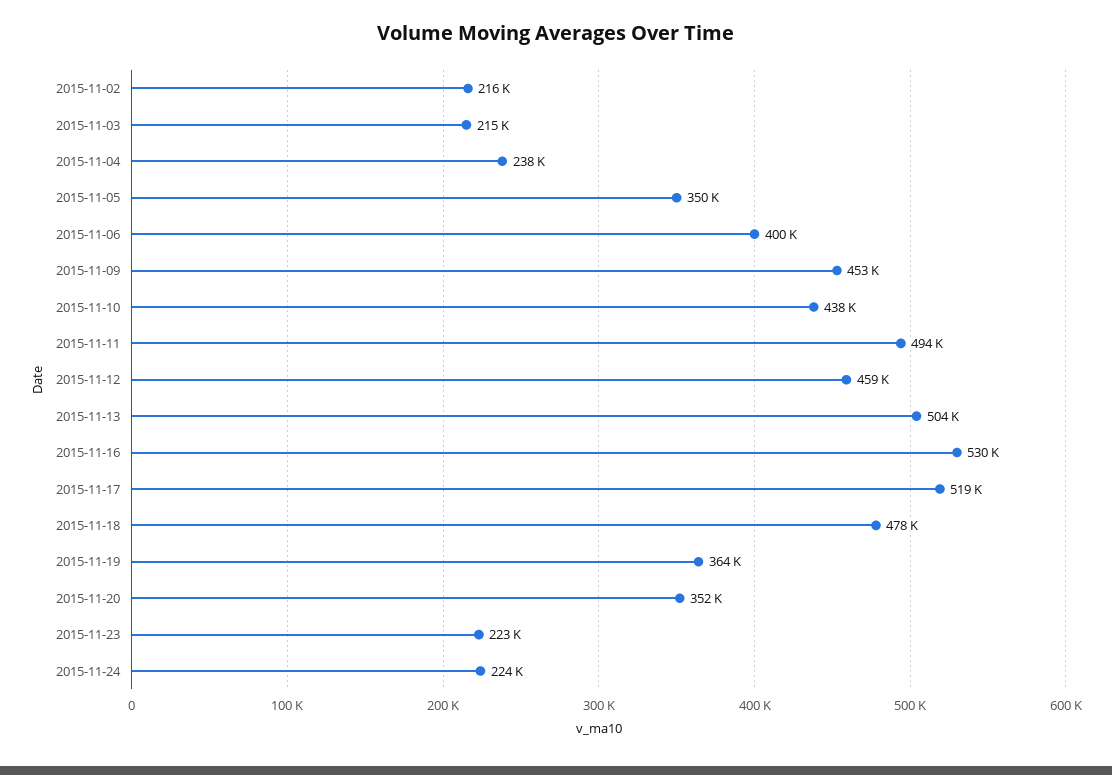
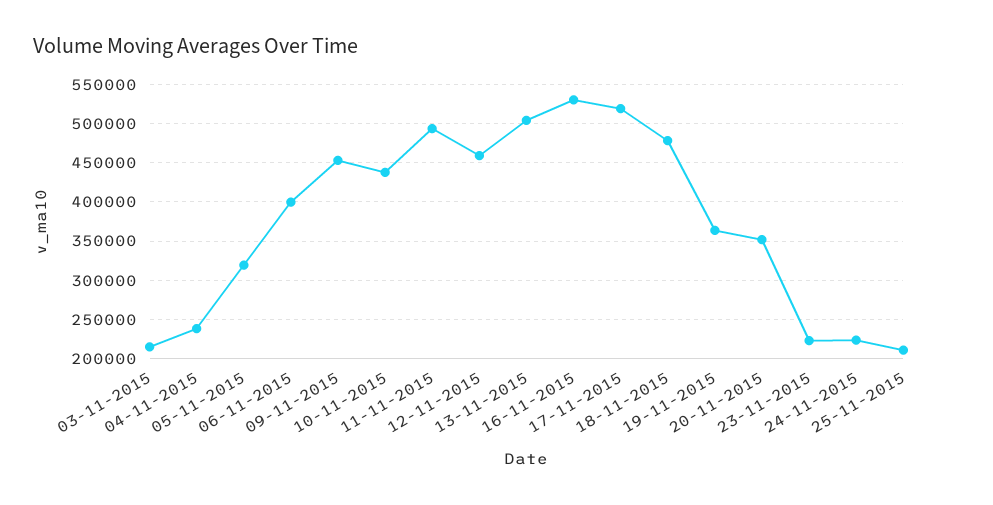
2015-11-02: 216000 -> none
2015-11-05: 350000 -> 320000
25-11-2015: none -> 210000

